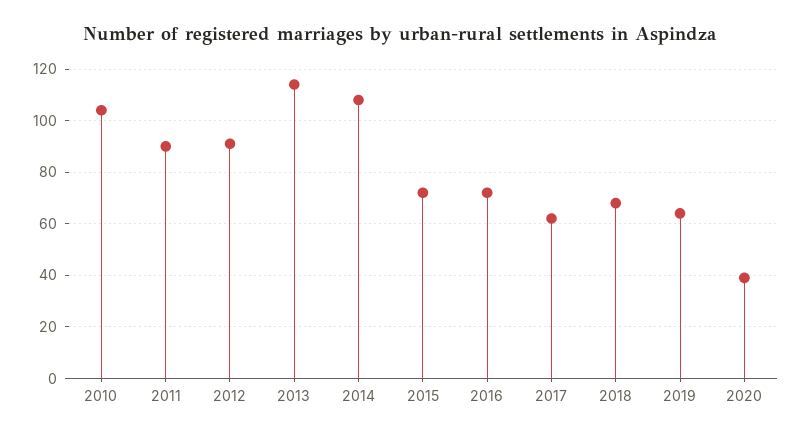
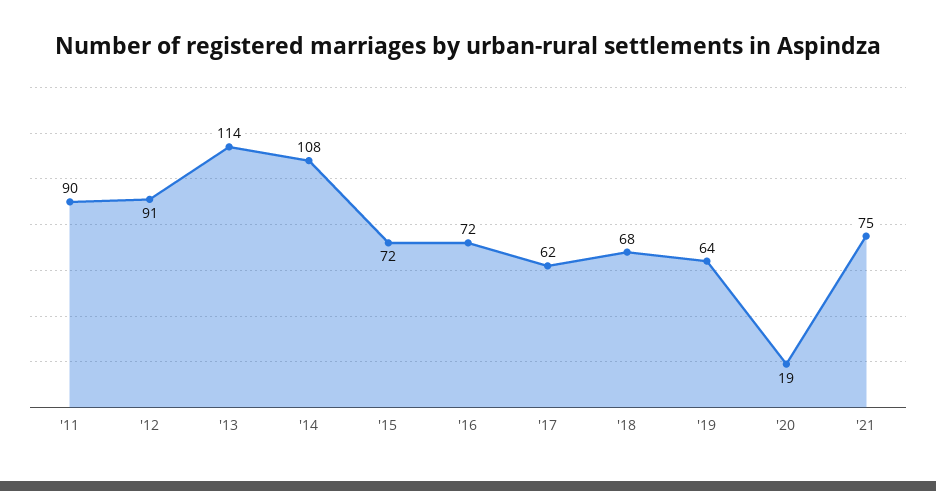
2010: 105 -> none
2020: 40 -> 19
'21: none -> 75

